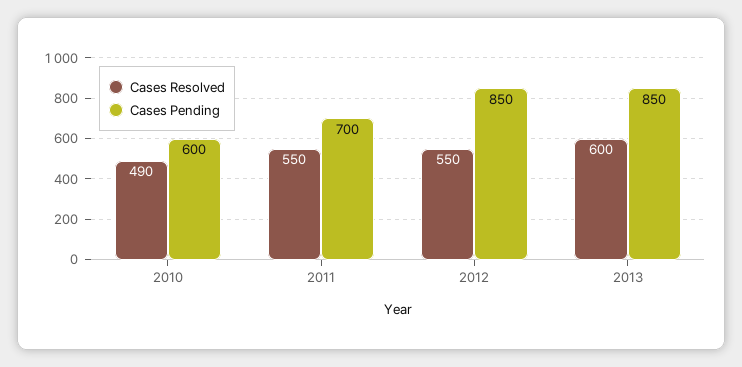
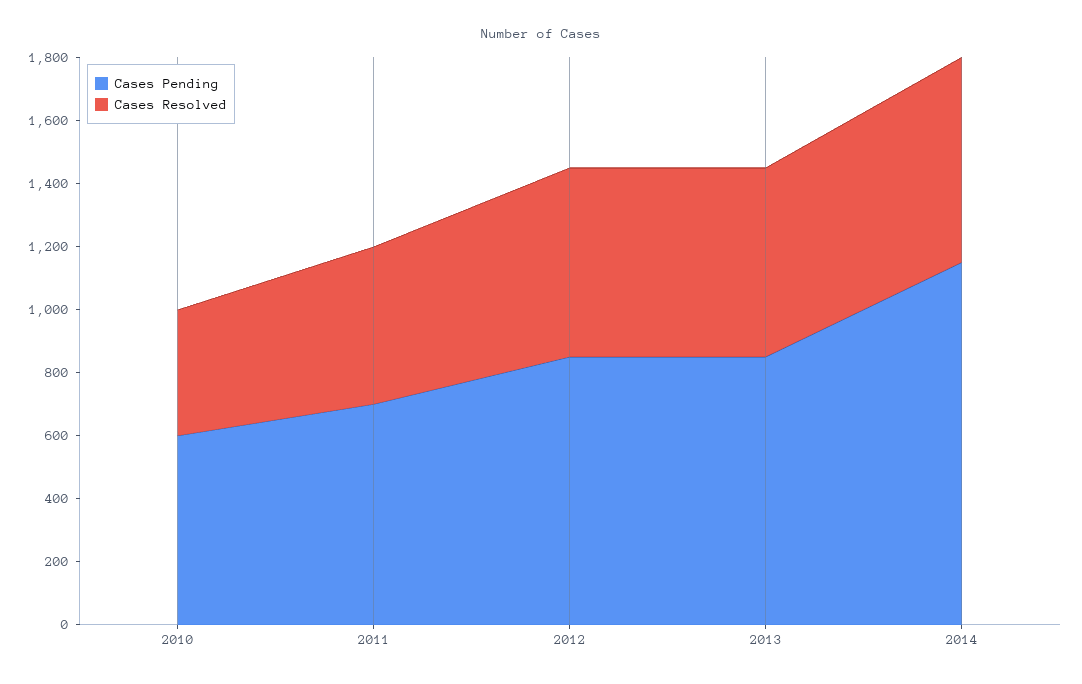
Cases Resolved, 2010: 490 -> 400
Cases Resolved, 2011: 550 -> 500
Cases Resolved, 2012: 550 -> 600
Cases Pending, 2014: none -> 1150
Cases Resolved, 2014: none -> 650

